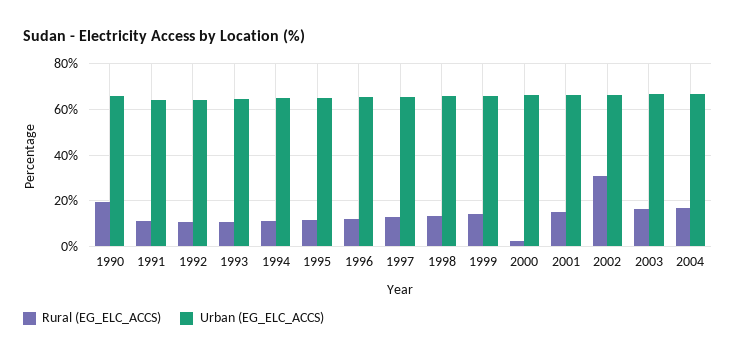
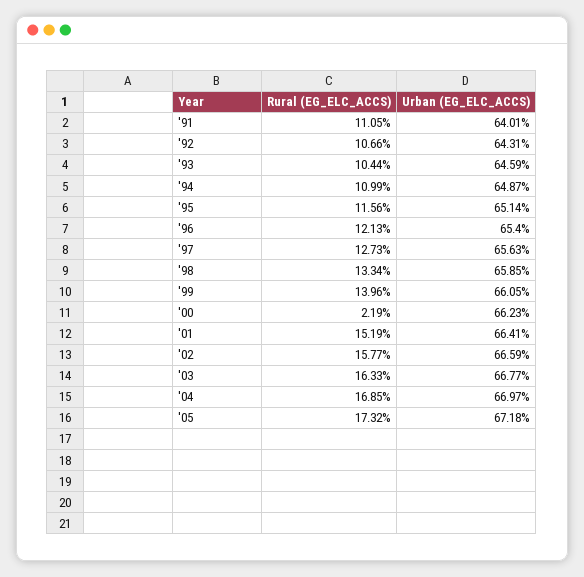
Rural (EG_ELC_ACCS), 1990: 20 -> none
Urban (EG_ELC_ACCS), 1990: 65 -> none
Rural (EG_ELC_ACCS), 2002: 30 -> 15.77
Rural (EG_ELC_ACCS), '05: none -> 17.32
Urban (EG_ELC_ACCS), '05: none -> 67.18

